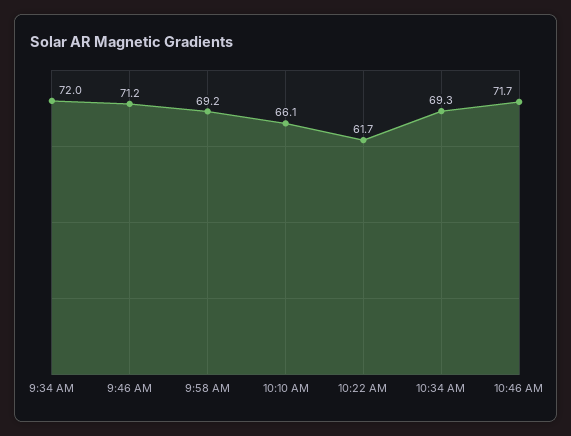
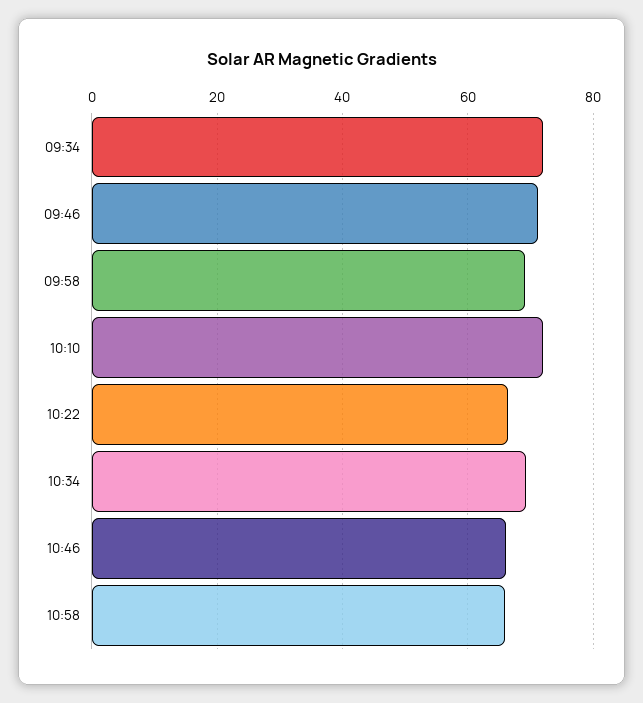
10:10 AM: 66.1 -> 72
10:22 AM: 61.7 -> 66
10:46 AM: 71.7 -> 66
10:58: none -> 66

